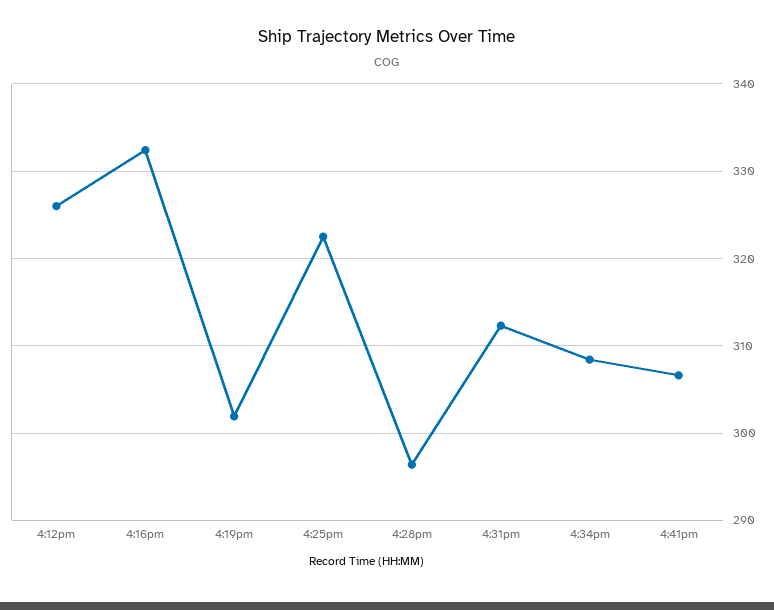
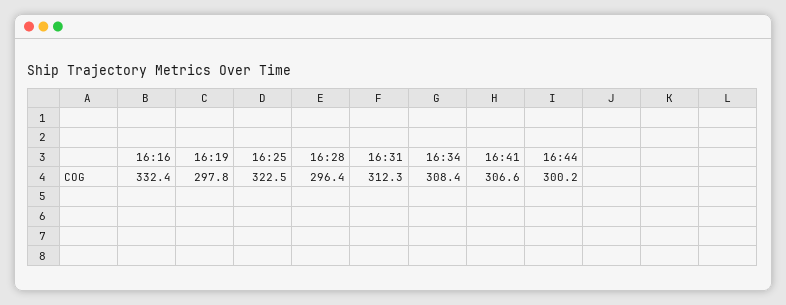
4:12pm: 326 -> none
4:19pm: 302 -> 297.8
16:44: none -> 300.2

